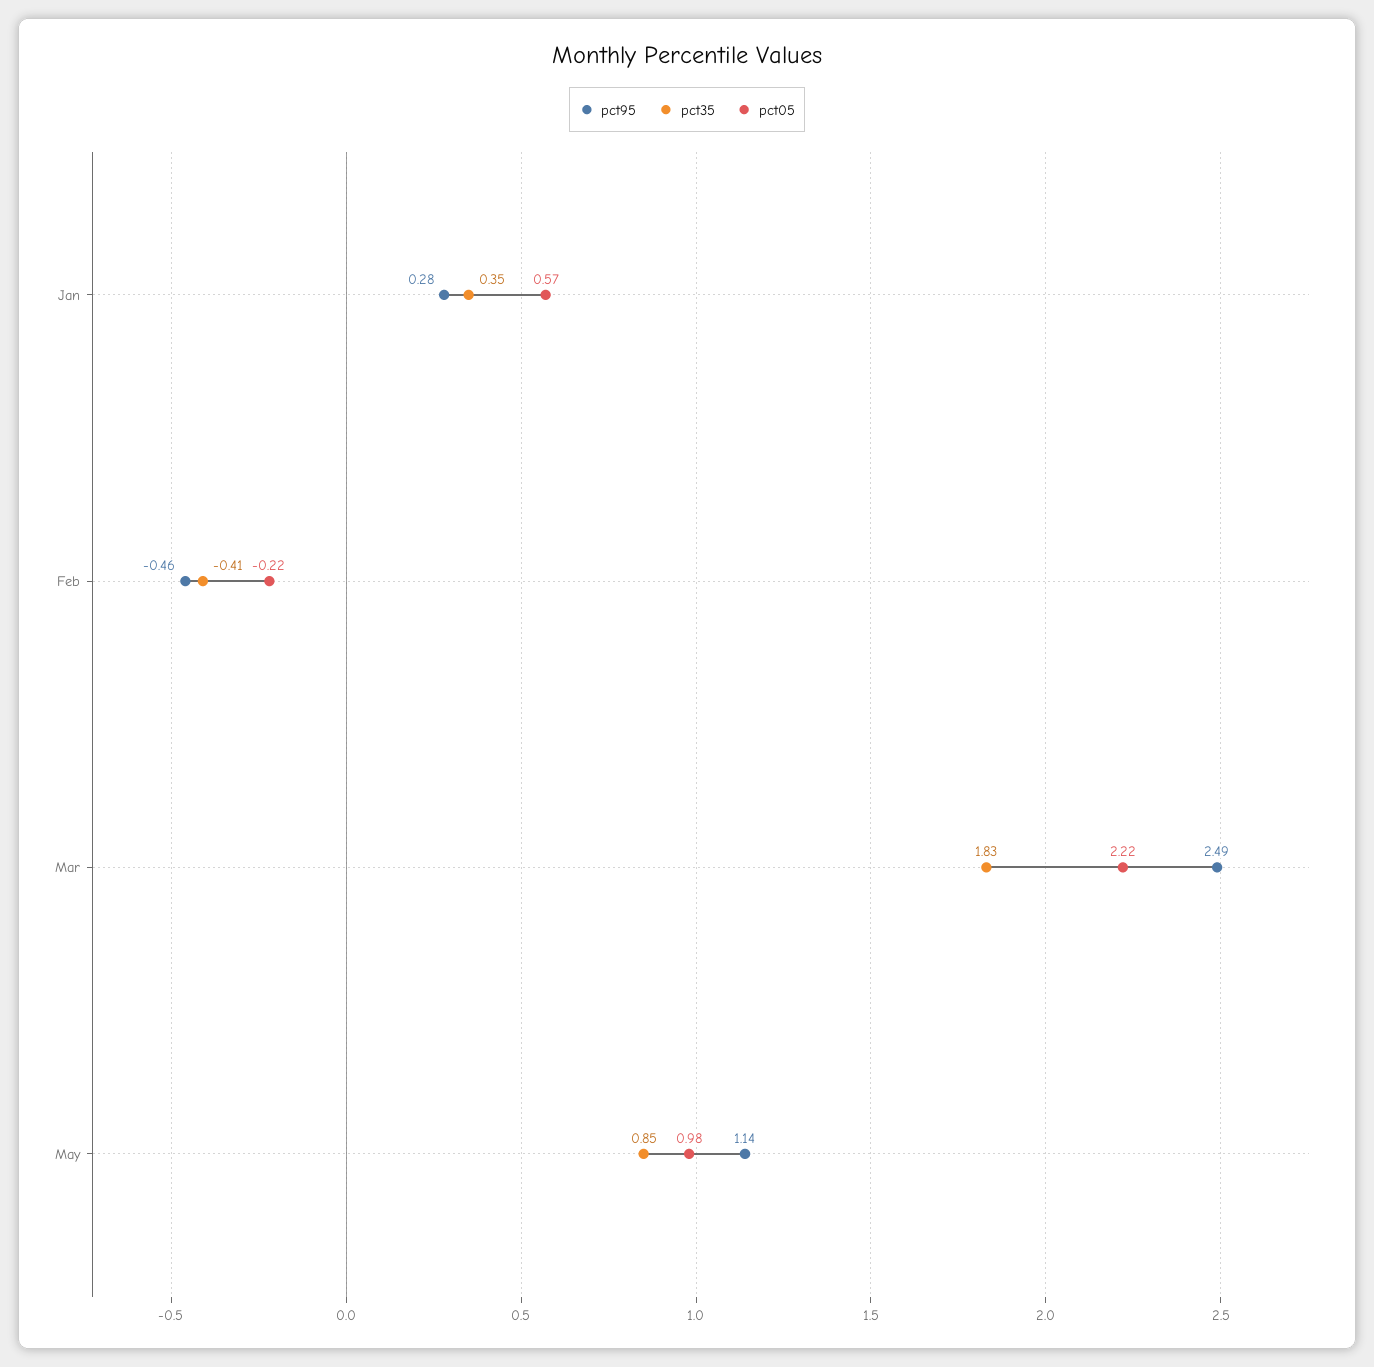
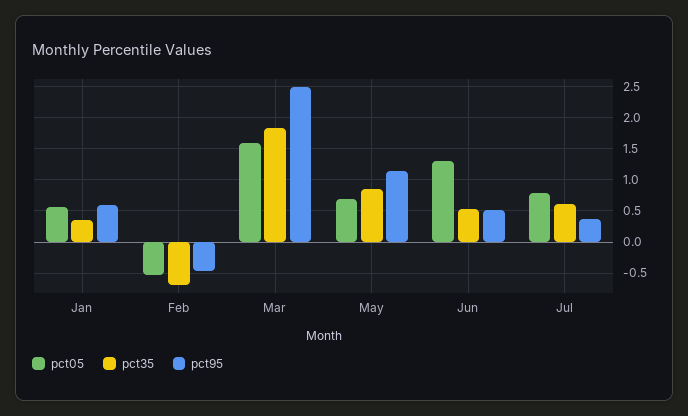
pct95, Jan: 0.28 -> 0.6
pct35, Feb: -0.41 -> -0.7
pct05, Feb: -0.22 -> -0.5
pct05, Mar: 2.22 -> 1.6
pct05, May: 0.98 -> 0.7
pct05, Jun: none -> 1.3
pct35, Jun: none -> 0.5
pct95, Jun: none -> 0.5
pct05, Jul: none -> 0.8
pct35, Jul: none -> 0.6
pct95, Jul: none -> 0.4

